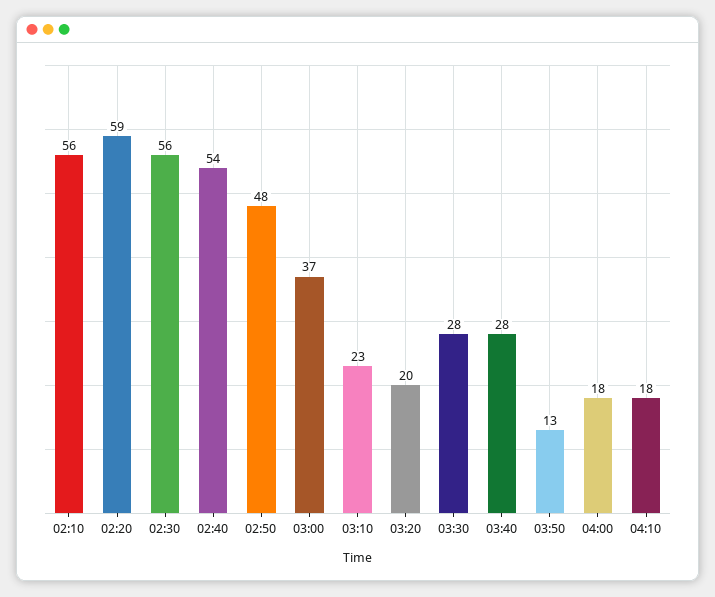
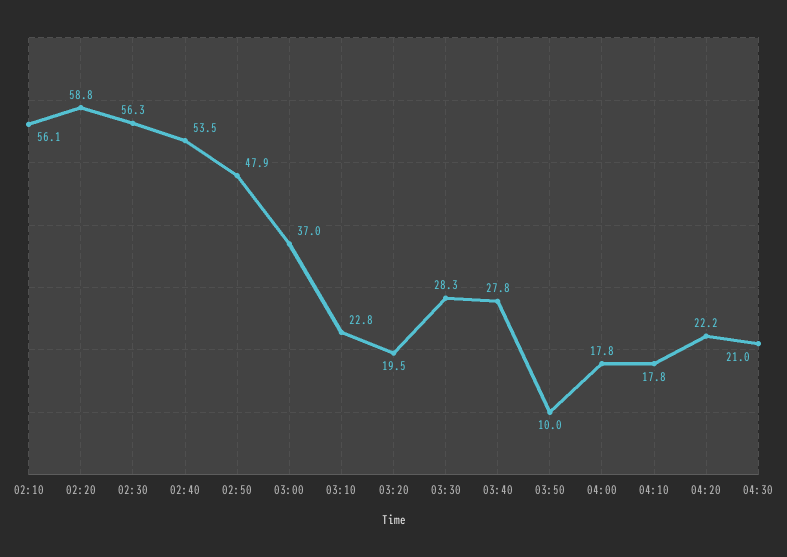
03:50: 13 -> 10
04:20: none -> 22.2
04:30: none -> 21

